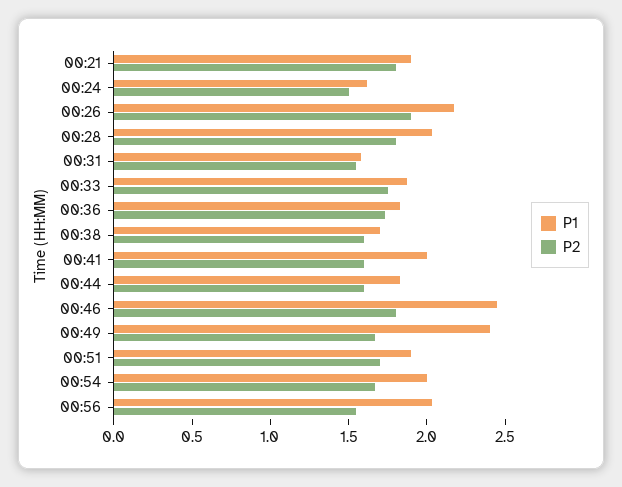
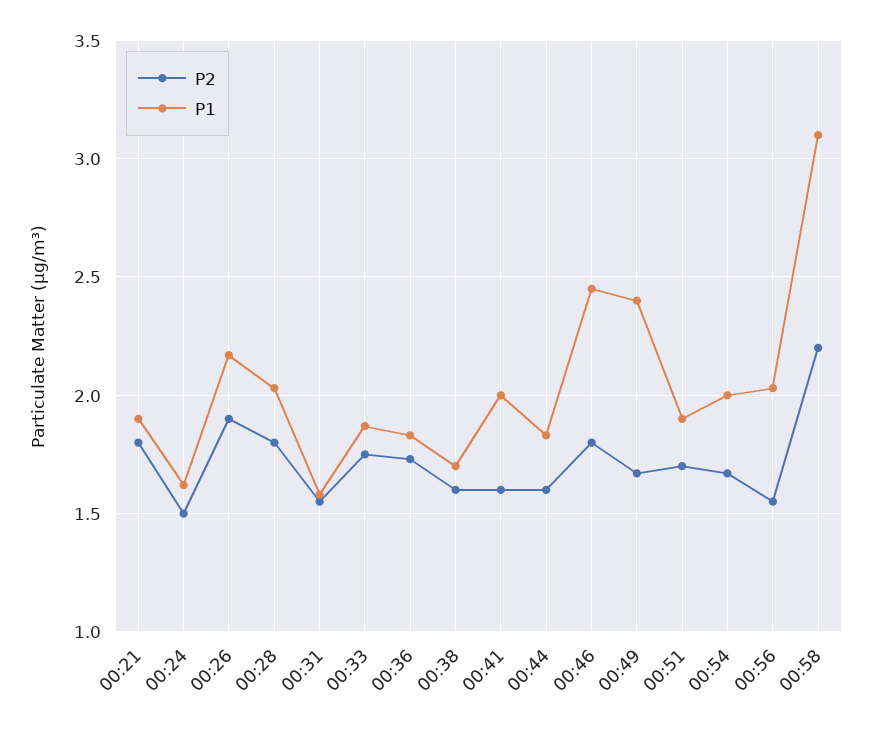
P2, 00:58: none -> 2.2
P1, 00:58: none -> 3.1

